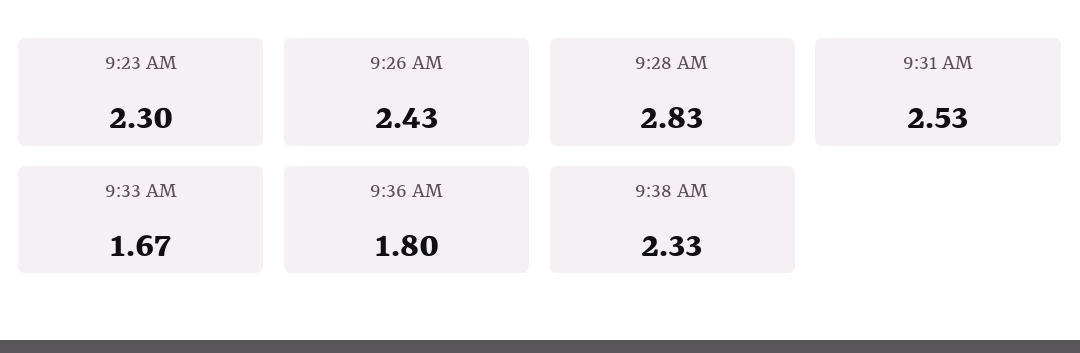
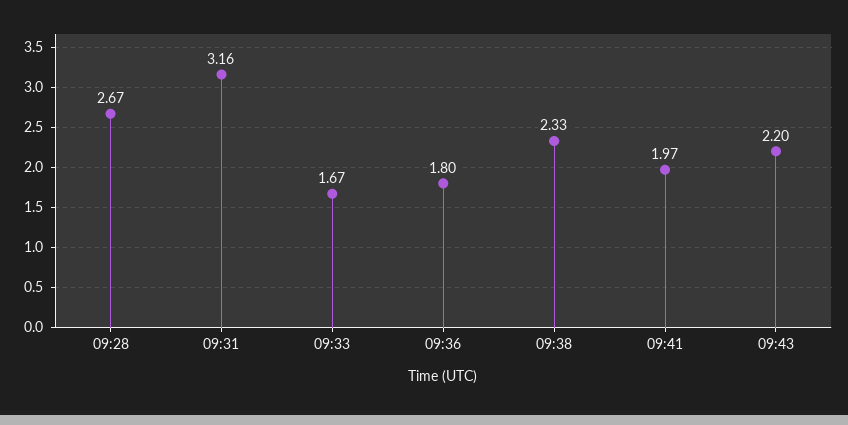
9:23 AM: 2.3 -> none
9:26 AM: 2.43 -> none
9:28 AM: 2.83 -> 2.67
9:31 AM: 2.53 -> 3.16
09:41: none -> 1.97
09:43: none -> 2.2

